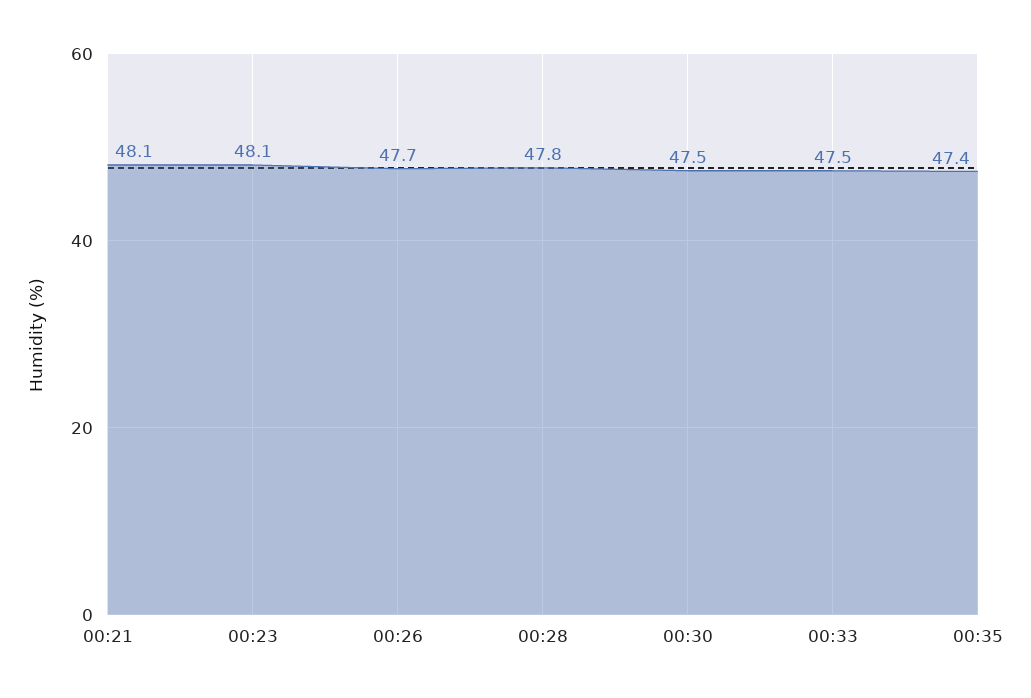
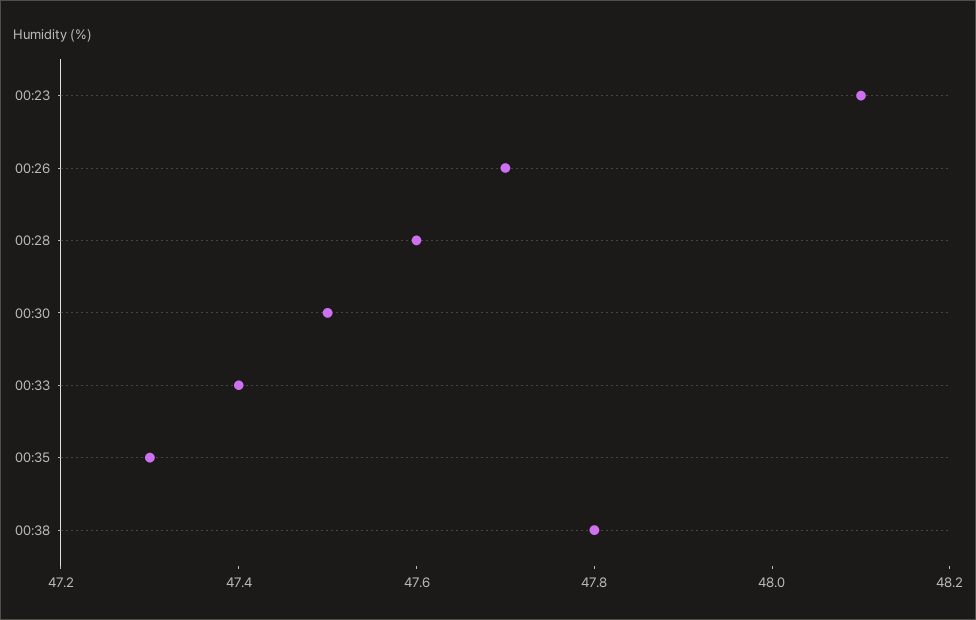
00:21: 48.1 -> none
00:28: 47.8 -> 47.6
00:33: 47.5 -> 47.4
00:35: 47.4 -> 47.3
00:38: none -> 47.8

